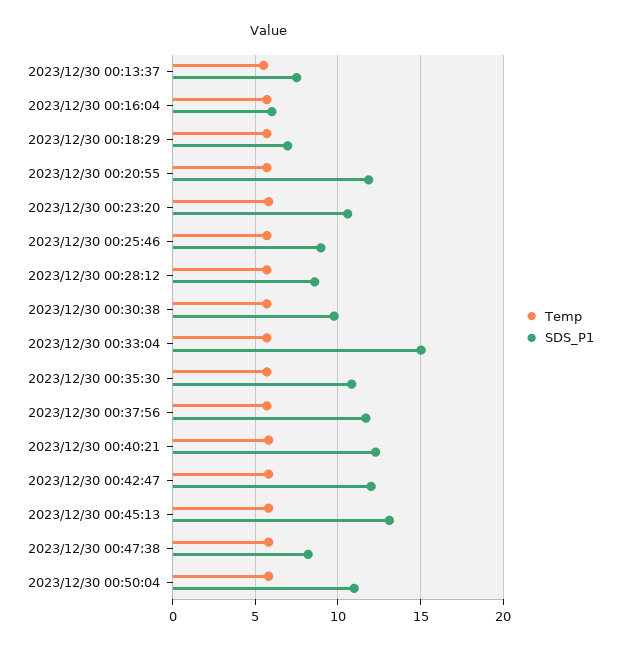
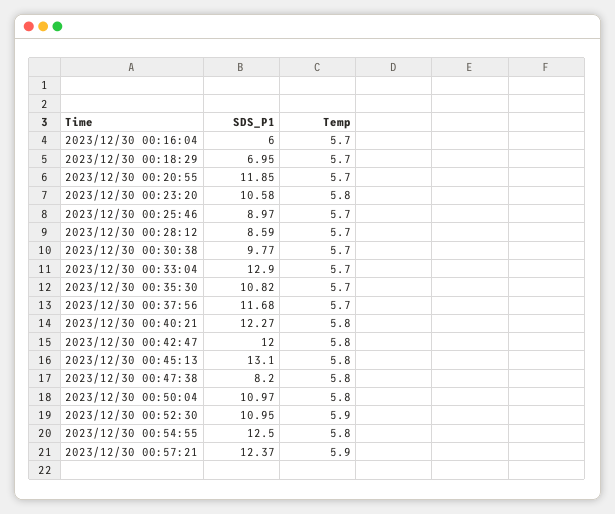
Temp, 2023/12/30 00:13:37: 5.5 -> none
SDS_P1, 2023/12/30 00:13:37: 7.5 -> none
SDS_P1, 2023/12/30 00:33:04: 15 -> 12.9
SDS_P1, 2023/12/30 00:52:30: none -> 10.95
Temp, 2023/12/30 00:52:30: none -> 5.9
SDS_P1, 2023/12/30 00:54:55: none -> 12.5
Temp, 2023/12/30 00:54:55: none -> 5.8
SDS_P1, 2023/12/30 00:57:21: none -> 12.37
Temp, 2023/12/30 00:57:21: none -> 5.9

